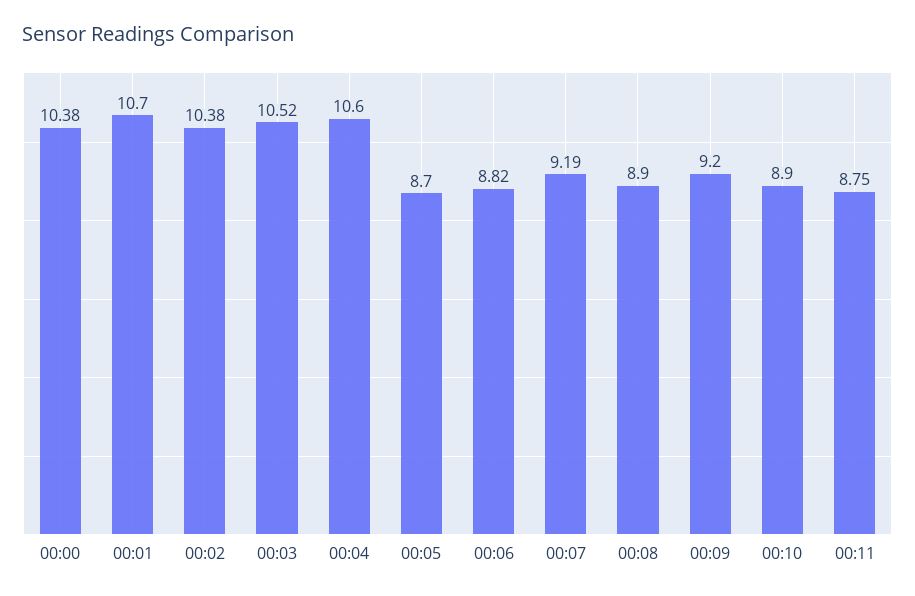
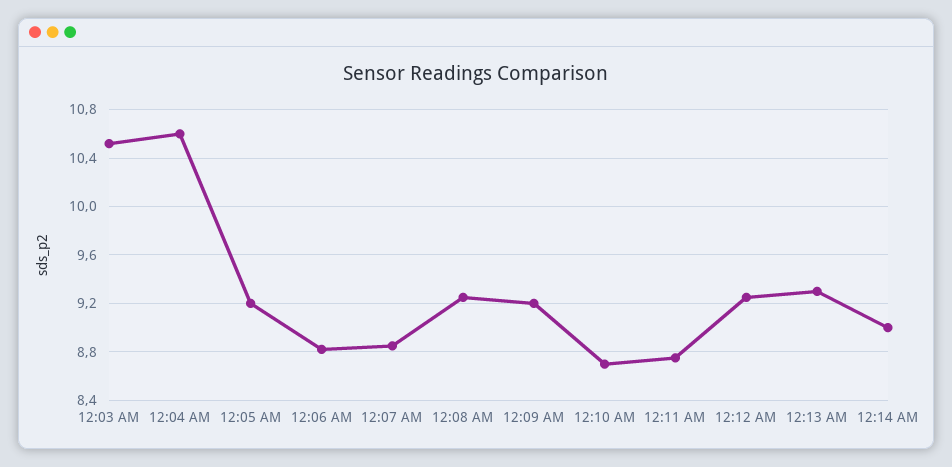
00:00: 10.38 -> none
00:01: 10.7 -> none
00:02: 10.38 -> none
00:05: 8.7 -> 9.2
00:07: 9.19 -> 8.85
00:08: 8.9 -> 9.25
00:10: 8.9 -> 8.7
12:12 AM: none -> 9.25
12:13 AM: none -> 9.3
12:14 AM: none -> 9

